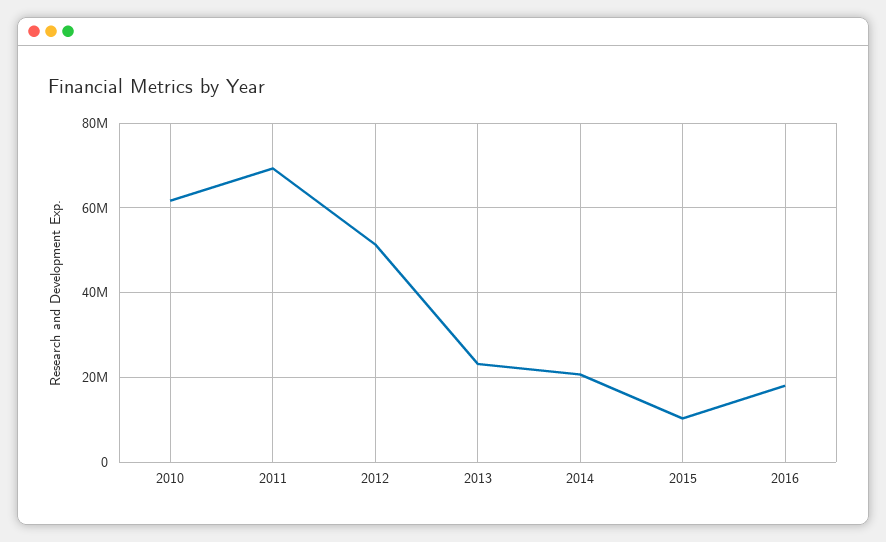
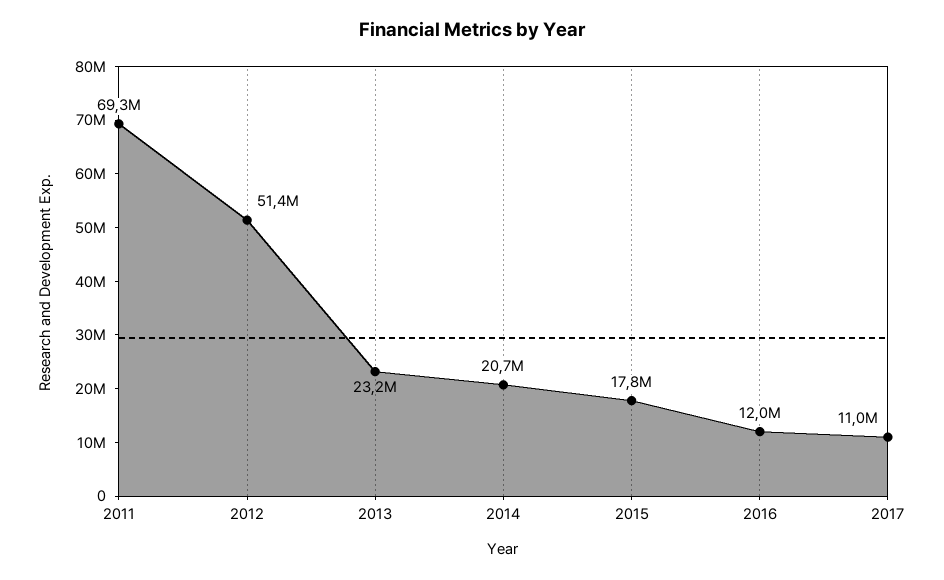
2010: 62000000 -> none
2015: 10000000 -> 17800000
2016: 18000000 -> 12000000
2017: none -> 11000000

